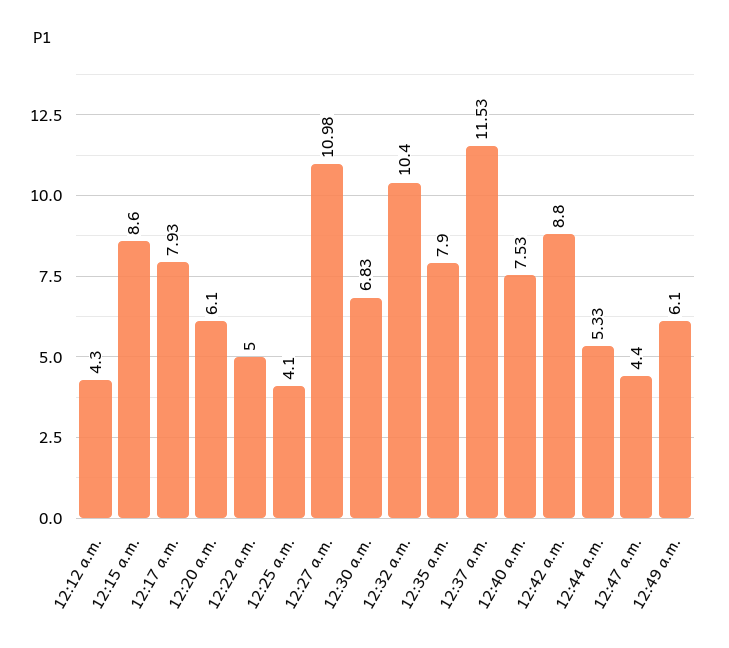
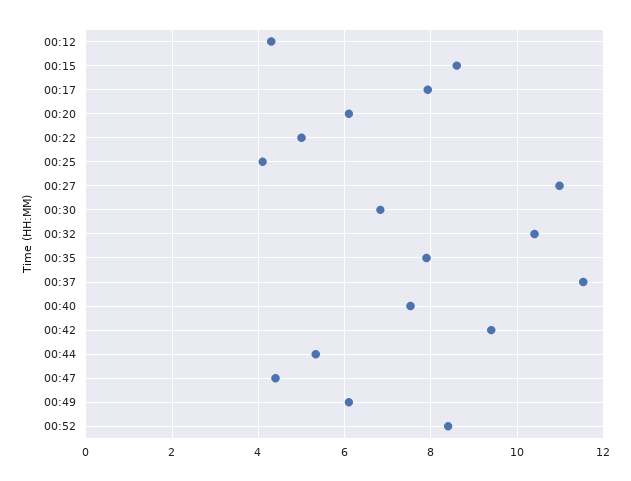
12:42 a.m.: 8.8 -> 9.4
00:52: none -> 8.4

